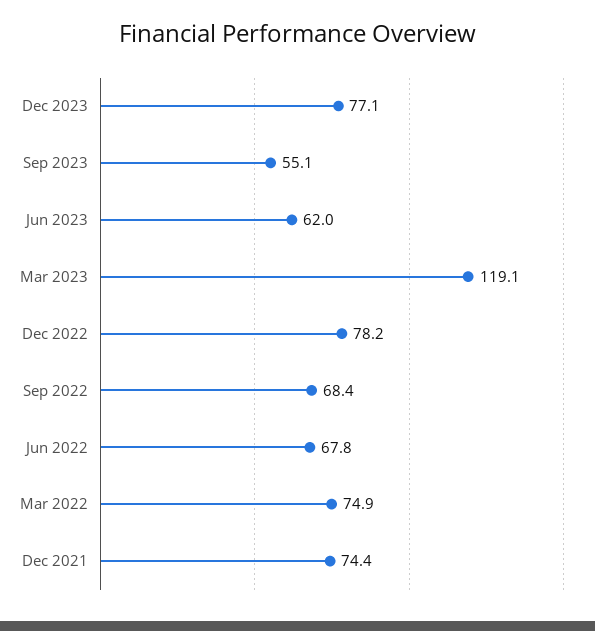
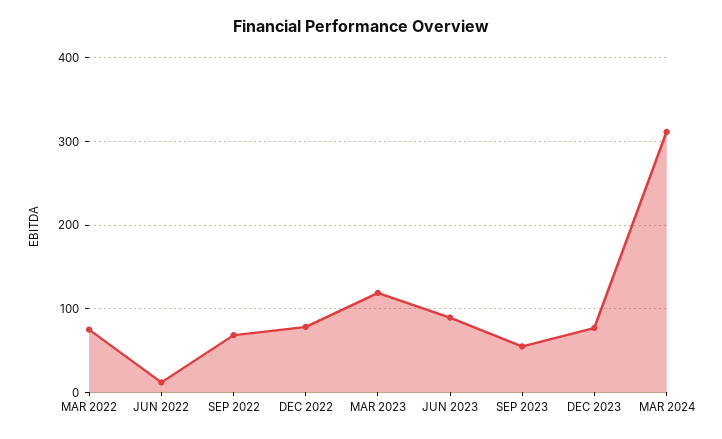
Jun 2023: 62 -> 90
Jun 2022: 67.8 -> 10
Dec 2021: 74.4 -> none
MAR 2024: none -> 310

